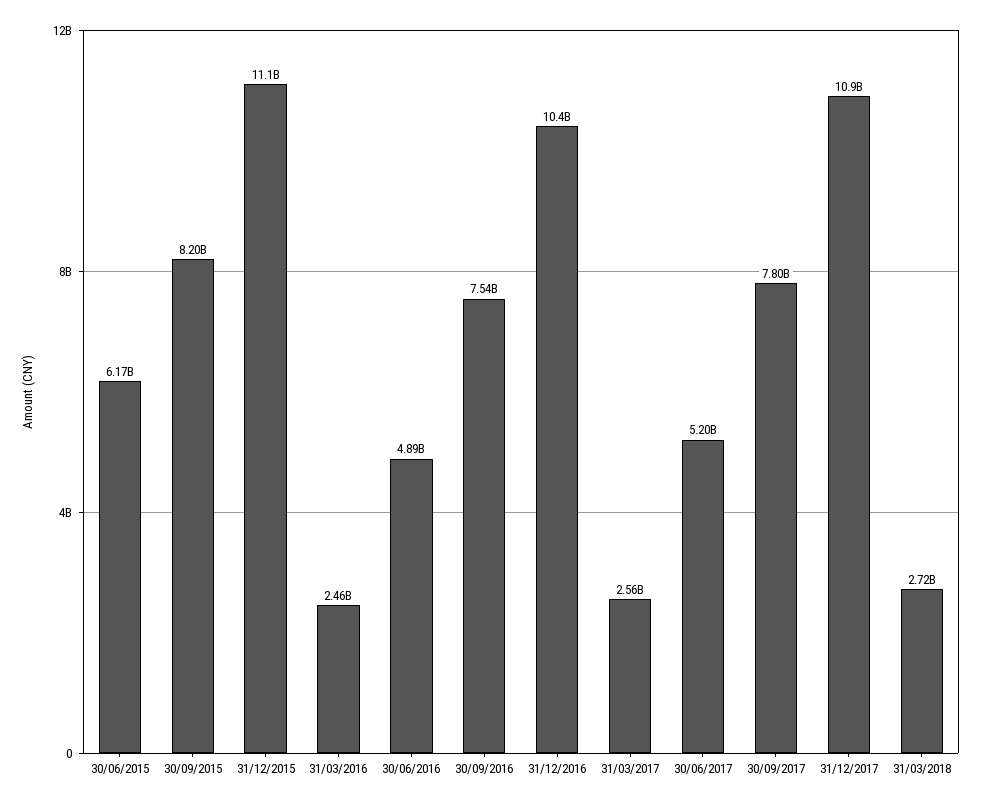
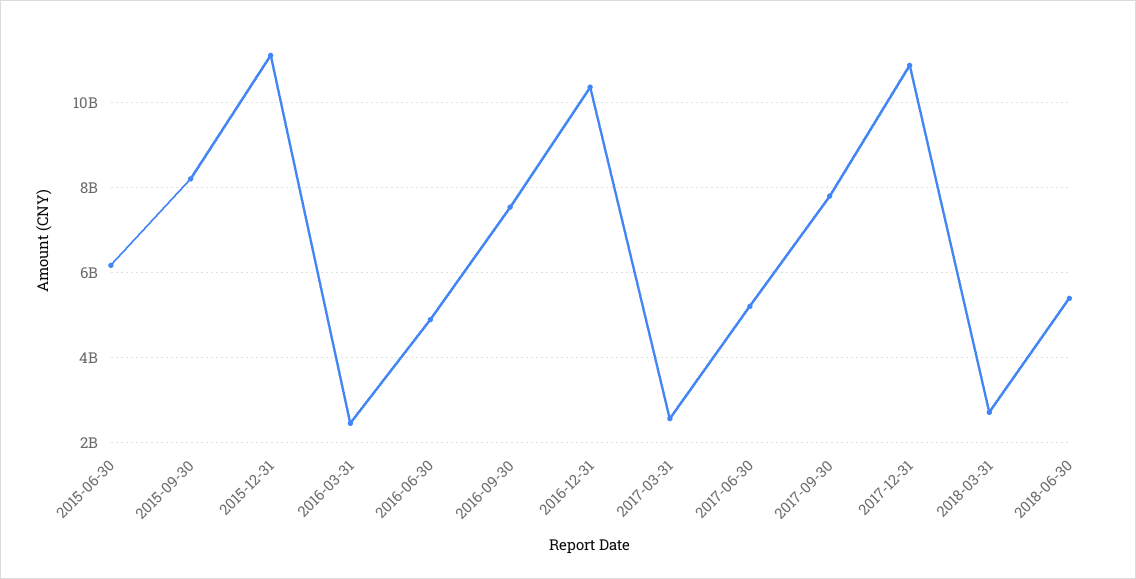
2018-06-30: none -> 5400000000

